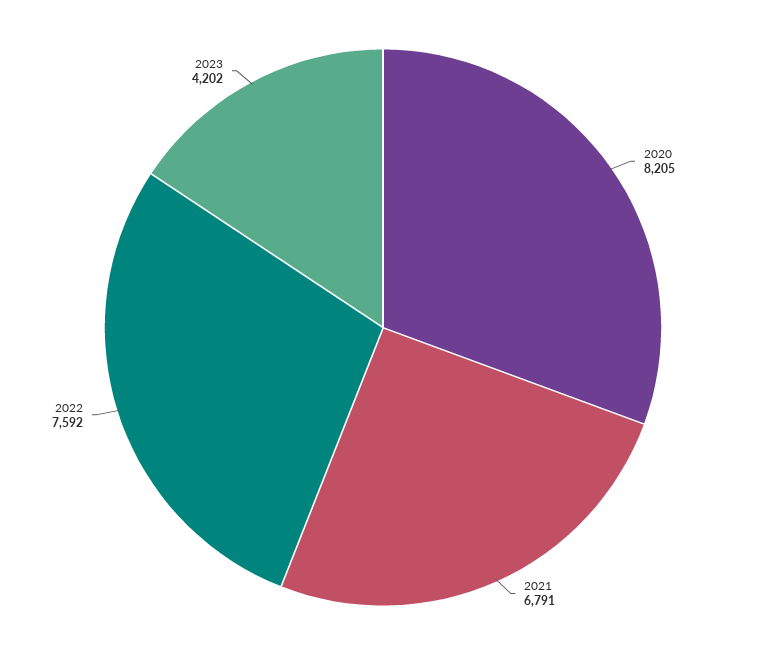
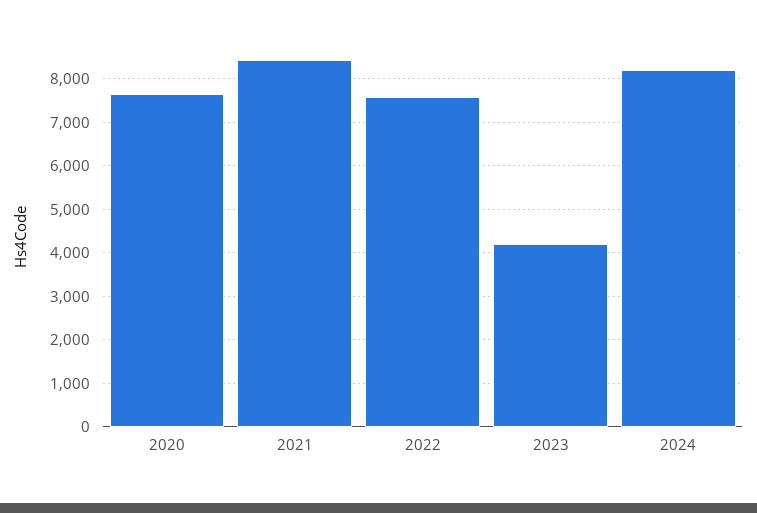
2020: 8205 -> 7600
2021: 6791 -> 8400
2024: none -> 8200

